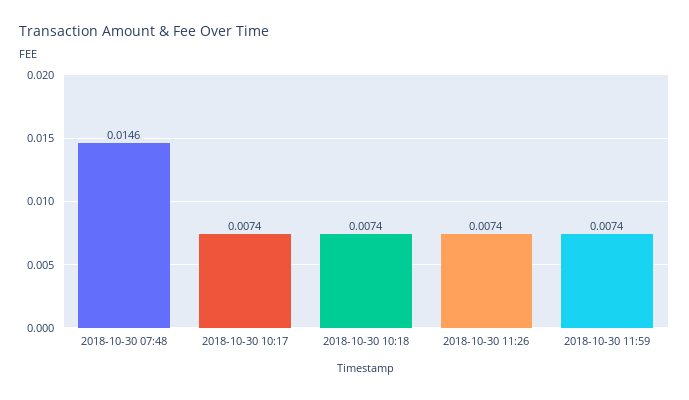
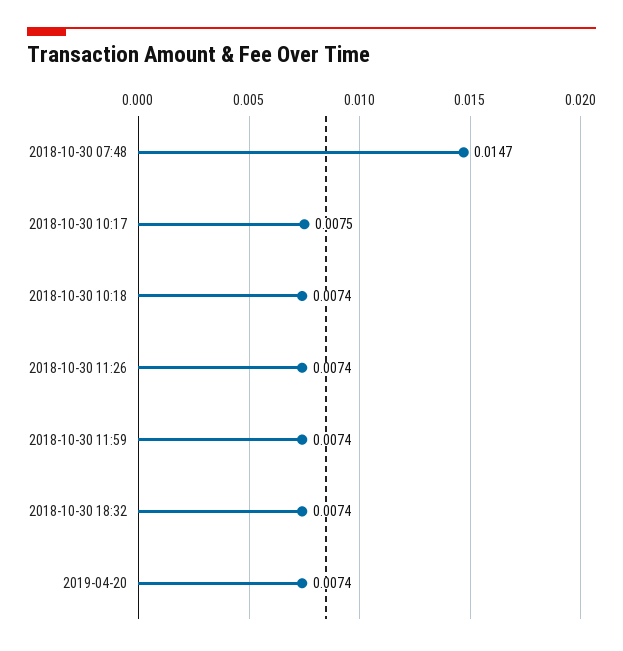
2018-10-30 07:48: 0.0146 -> 0.0147
2018-10-30 10:17: 0.0074 -> 0.0075
2018-10-30 18:32: none -> 0.0074
2019-04-20: none -> 0.0074

